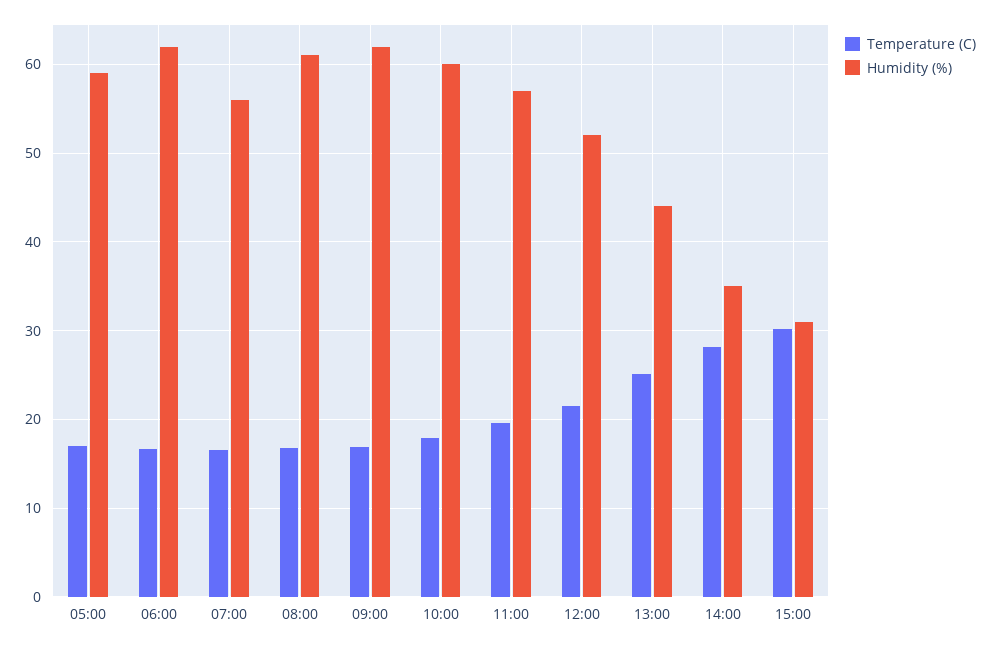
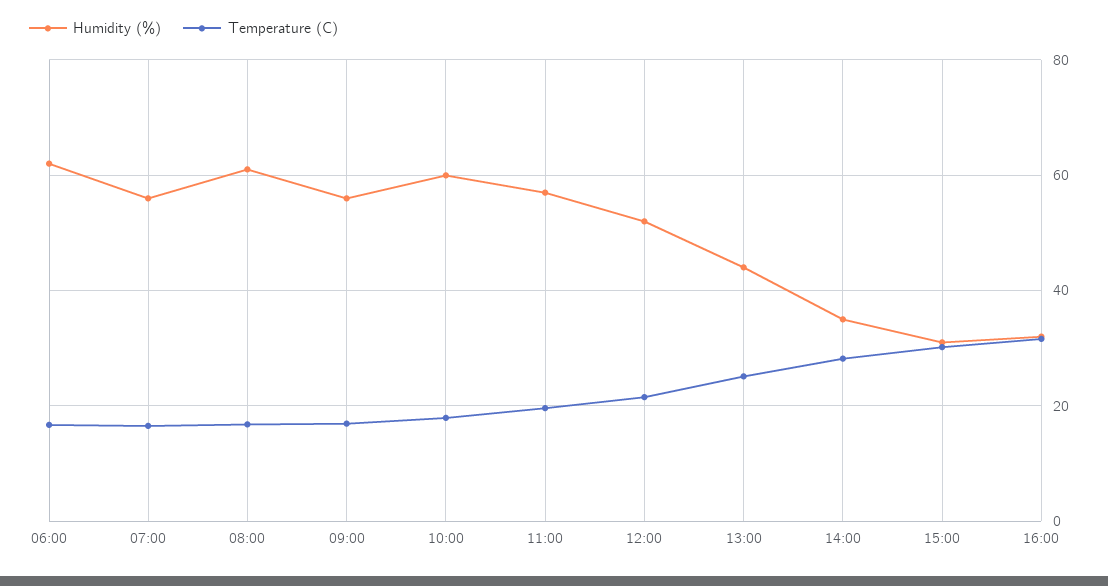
Temperature (C), 05:00: 17 -> none
Humidity (%), 05:00: 59 -> none
Humidity (%), 09:00: 62 -> 56
Humidity (%), 16:00: none -> 32
Temperature (C), 16:00: none -> 32

